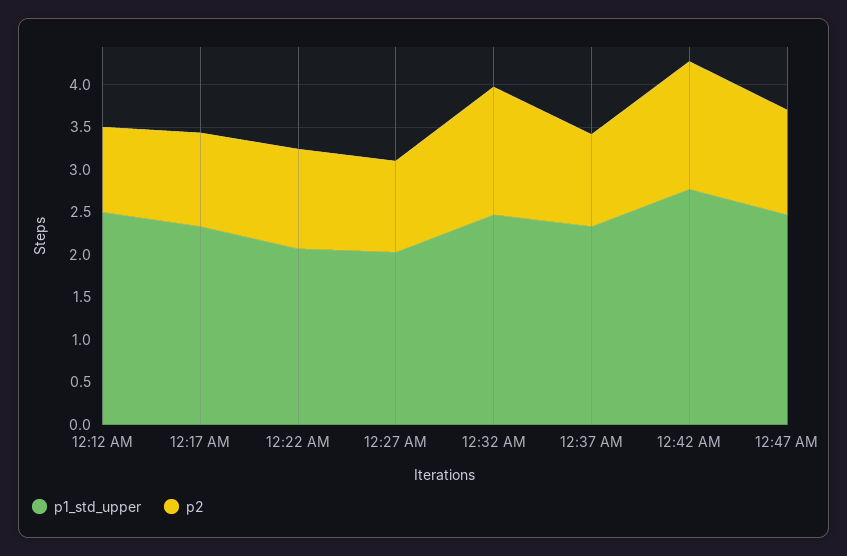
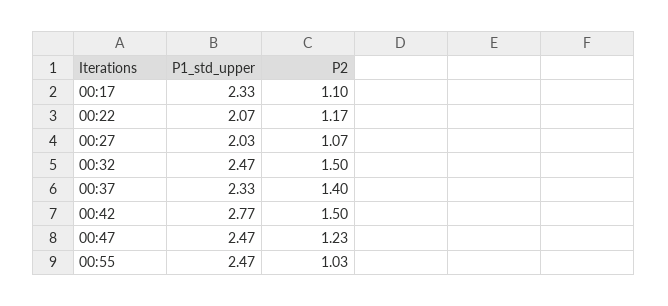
p1_std_upper, 12:12 AM: 2.5 -> none
p2, 12:12 AM: 1 -> none
p2, 12:37 AM: 1.1 -> 1.4
p1_std_upper, 00:55: none -> 2.47
p2, 00:55: none -> 1.03

